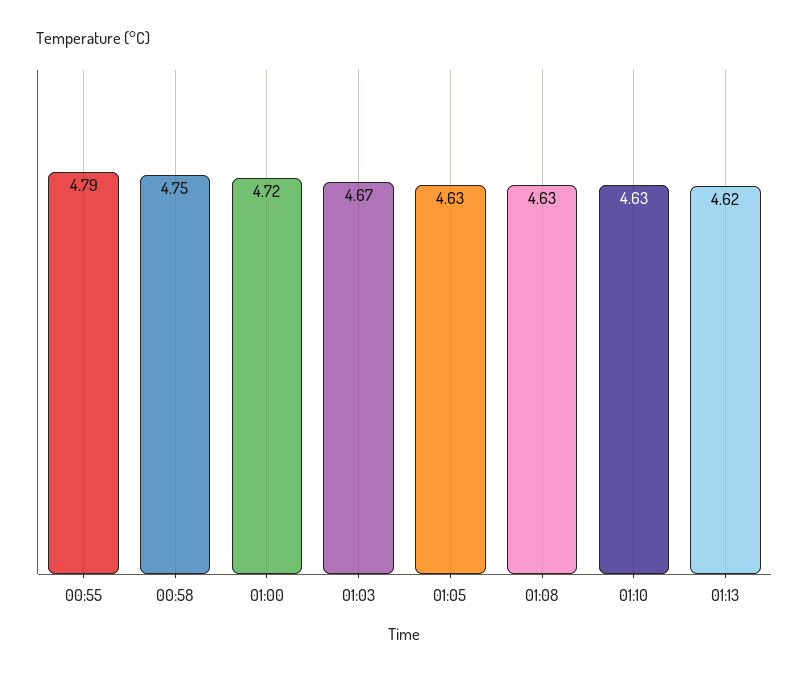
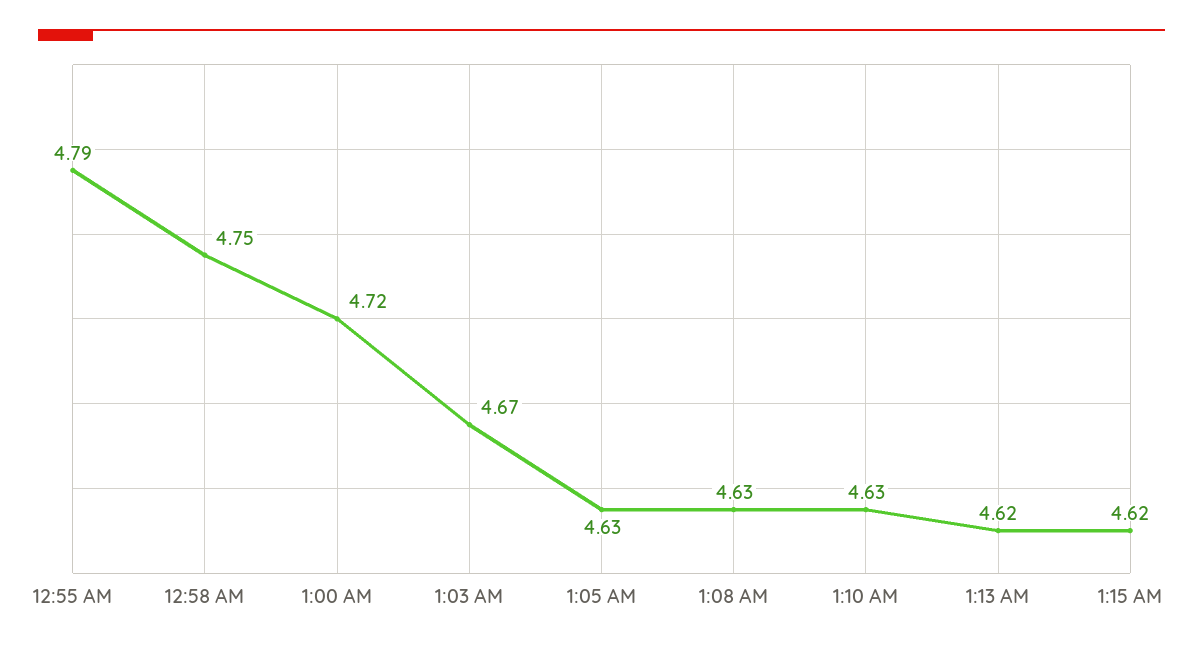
1:15 AM: none -> 4.62

